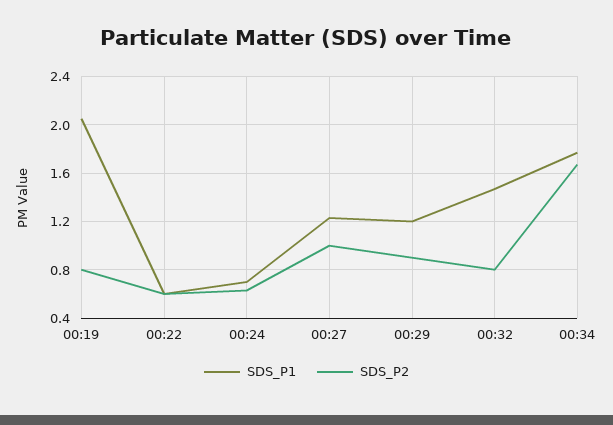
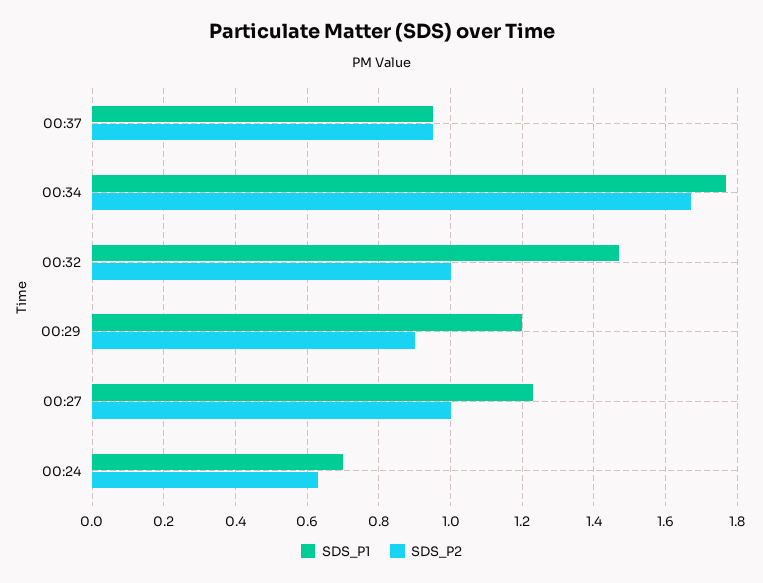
SDS_P1, 00:19: 2.05 -> none
SDS_P2, 00:19: 0.8 -> none
SDS_P1, 00:22: 0.6 -> none
SDS_P2, 00:22: 0.6 -> none
SDS_P2, 00:32: 0.8 -> 1
SDS_P1, 00:37: none -> 0.95
SDS_P2, 00:37: none -> 0.95

